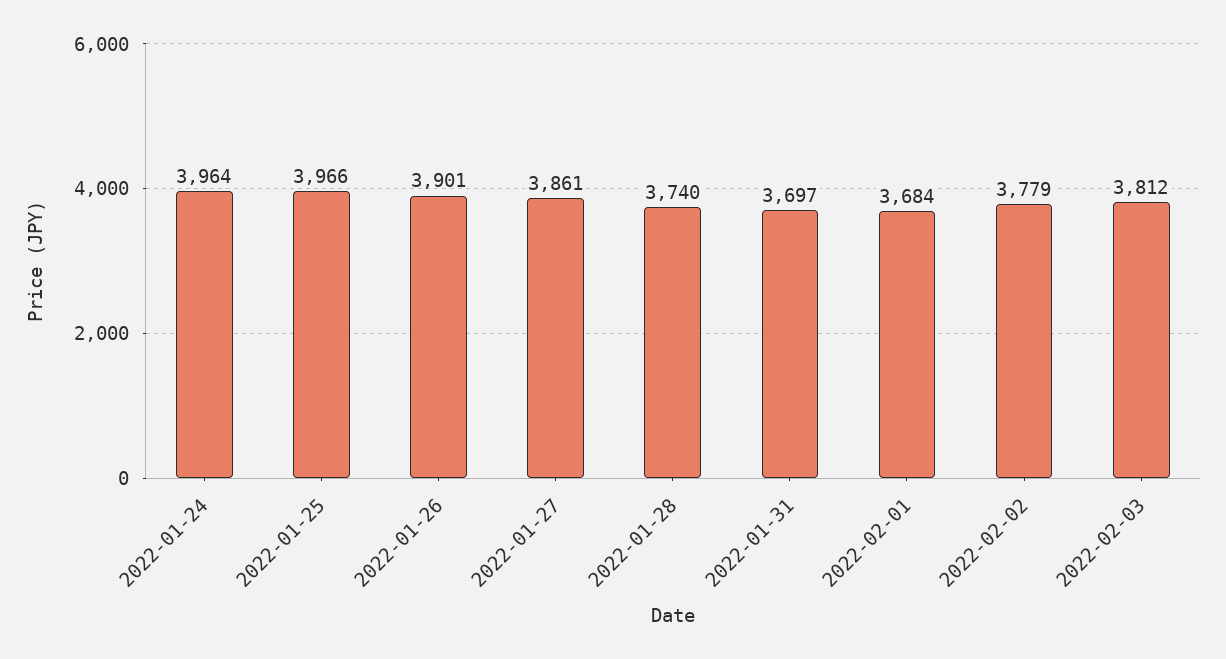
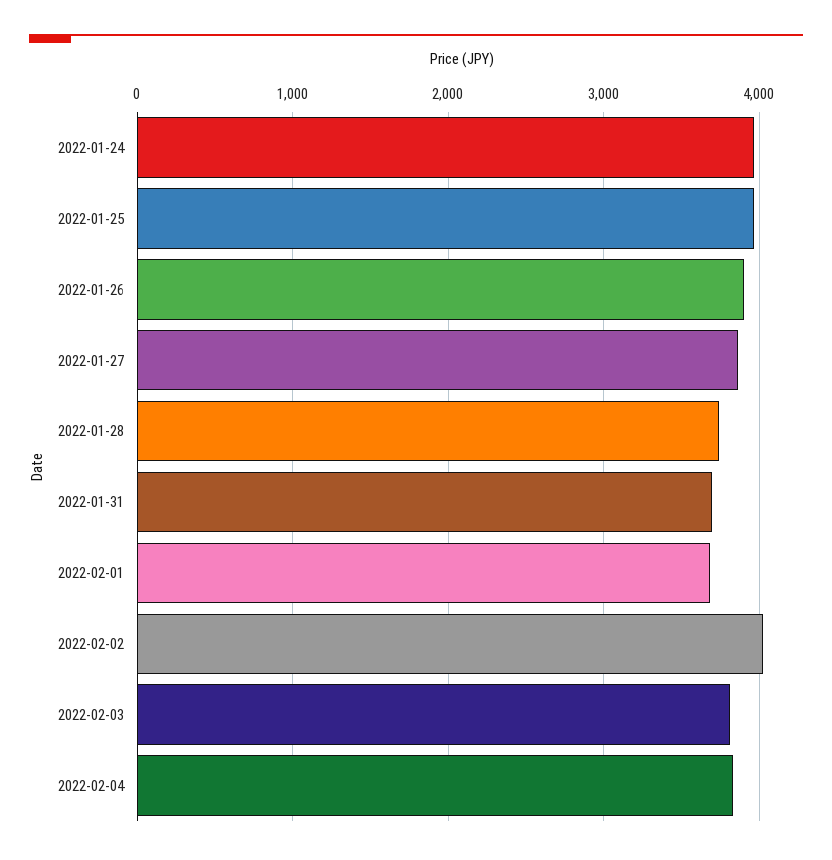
2022-02-02: 3779 -> 4000
2022-02-04: none -> 3800

